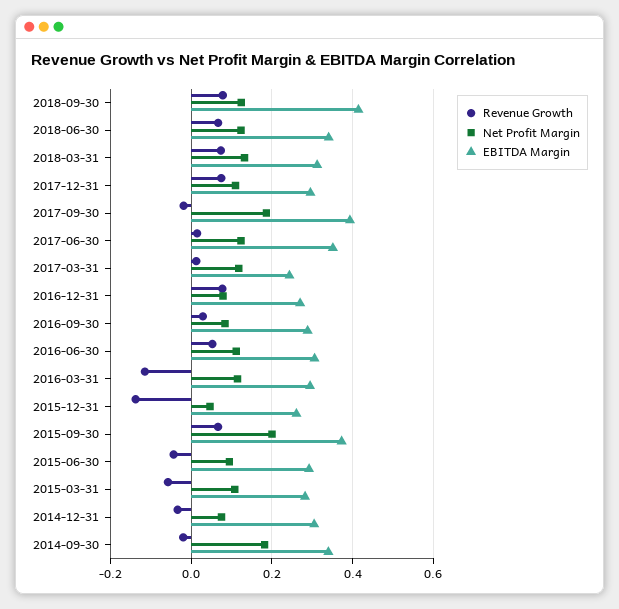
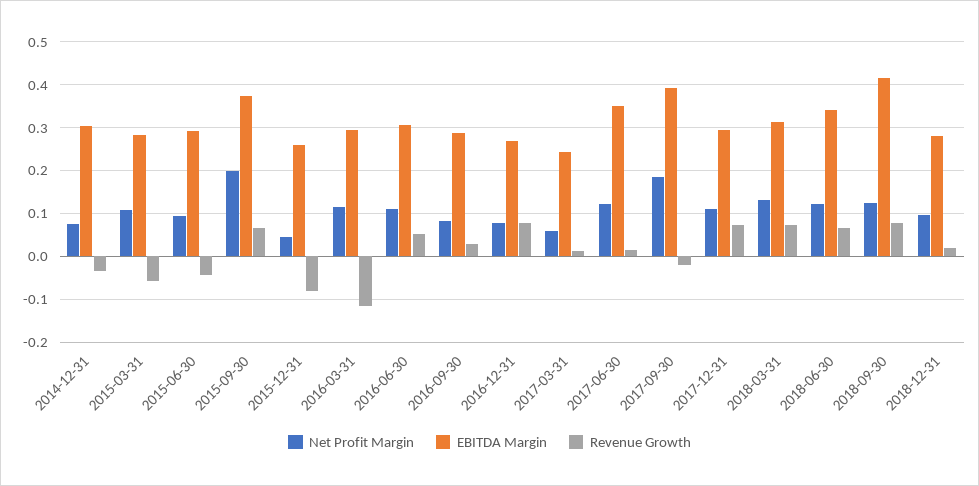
Net Profit Margin, 2017-03-31: 0.12 -> 0.06
Revenue Growth, 2015-12-31: -0.14 -> -0.08
Revenue Growth, 2014-09-30: -0.02 -> none
Net Profit Margin, 2014-09-30: 0.18 -> none
EBITDA Margin, 2014-09-30: 0.34 -> none
Net Profit Margin, 2018-12-31: none -> 0.1
EBITDA Margin, 2018-12-31: none -> 0.28
Revenue Growth, 2018-12-31: none -> 0.02

